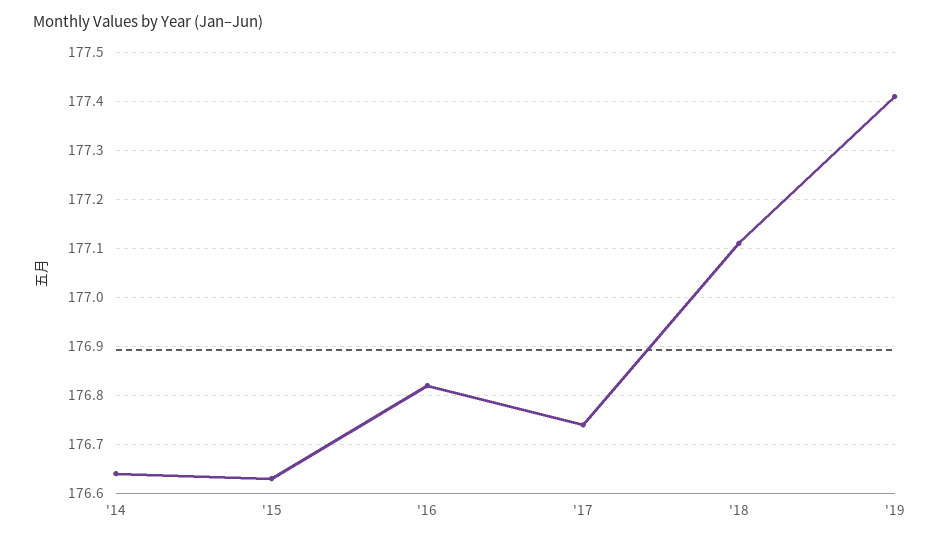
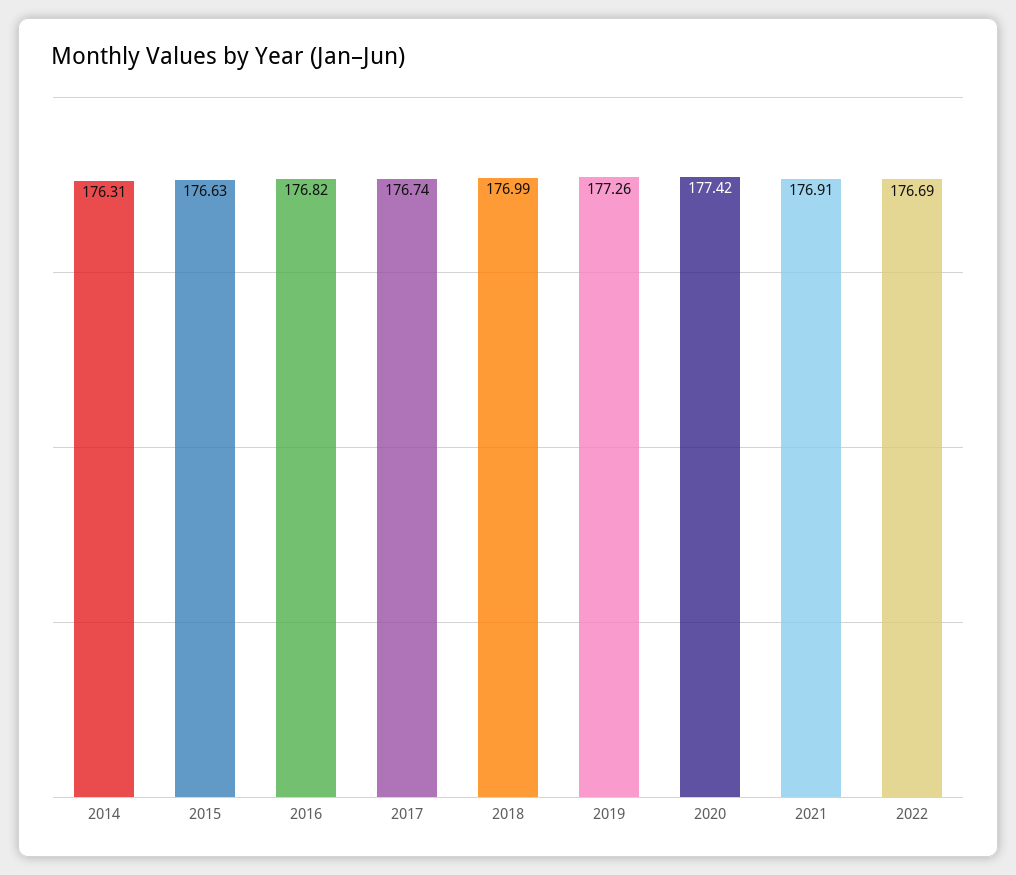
'14: 176.65 -> 176.31
'18: 177.1 -> 176.99
'19: 177.4 -> 177.26
2020: none -> 177.42
2021: none -> 176.91
2022: none -> 176.69

